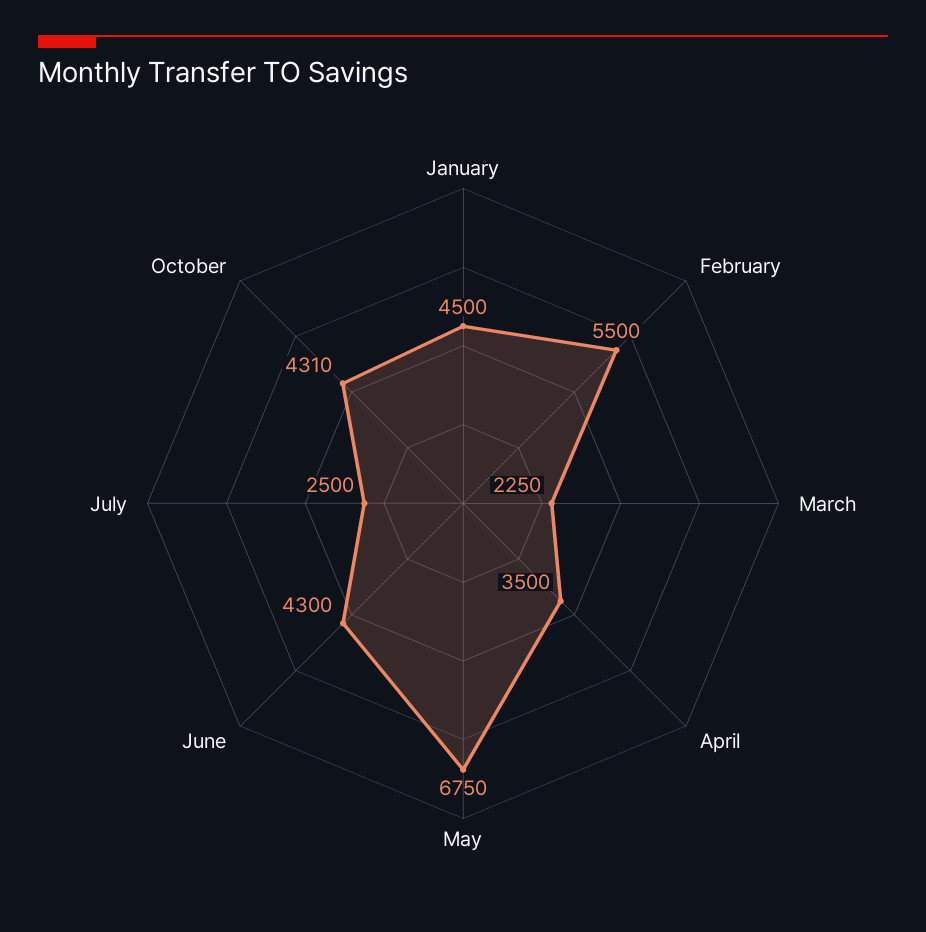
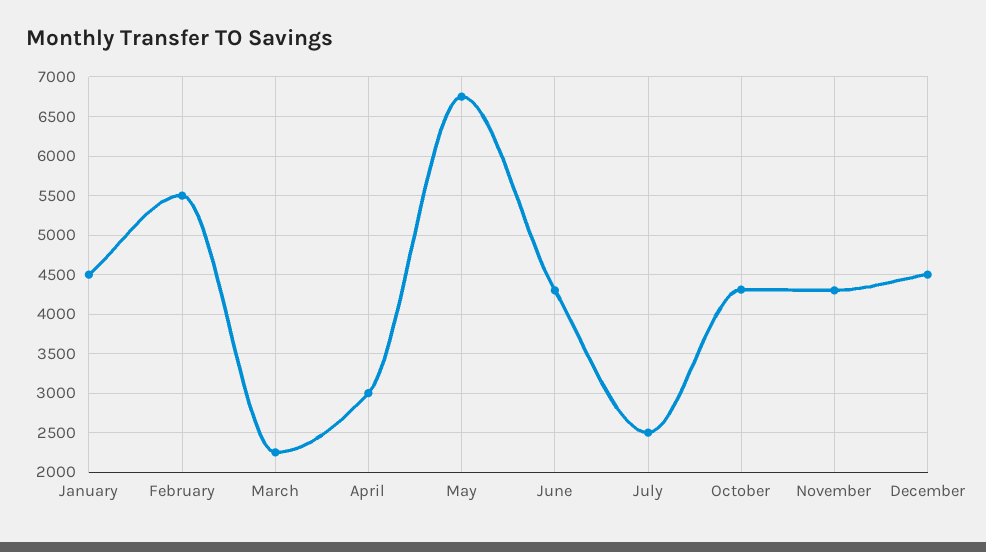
April: 3500 -> 3000
November: none -> 4300
December: none -> 4500

